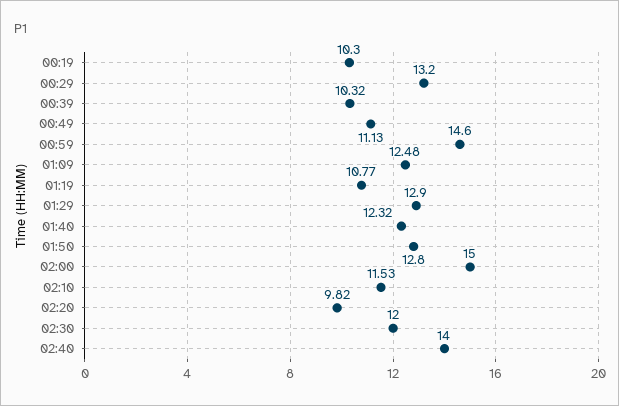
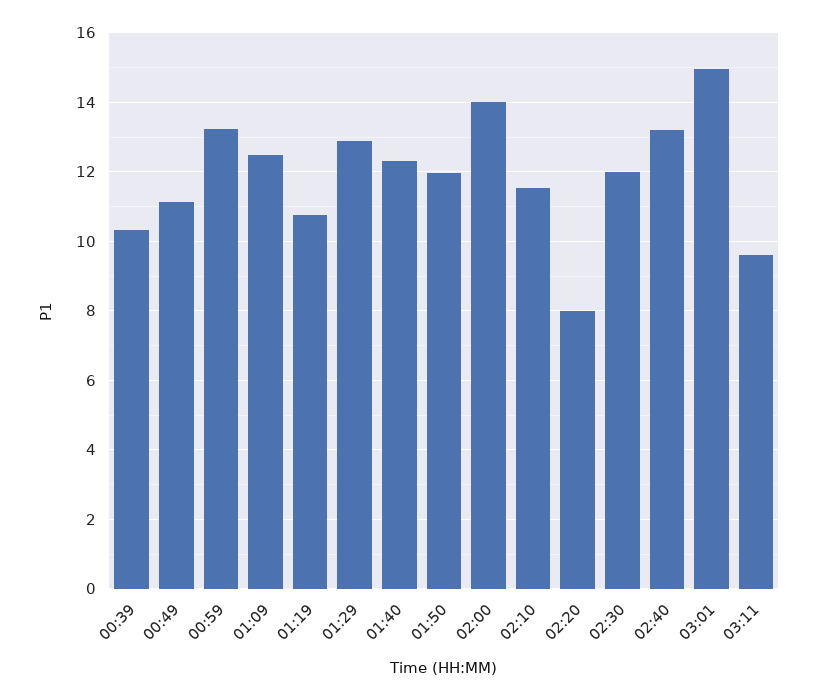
00:19: 10.3 -> none
00:29: 13.2 -> none
00:59: 14.6 -> 13.2
01:50: 12.8 -> 12
02:00: 15 -> 14
02:20: 9.82 -> 8
02:40: 14 -> 13.2
03:01: none -> 15
03:11: none -> 9.6

